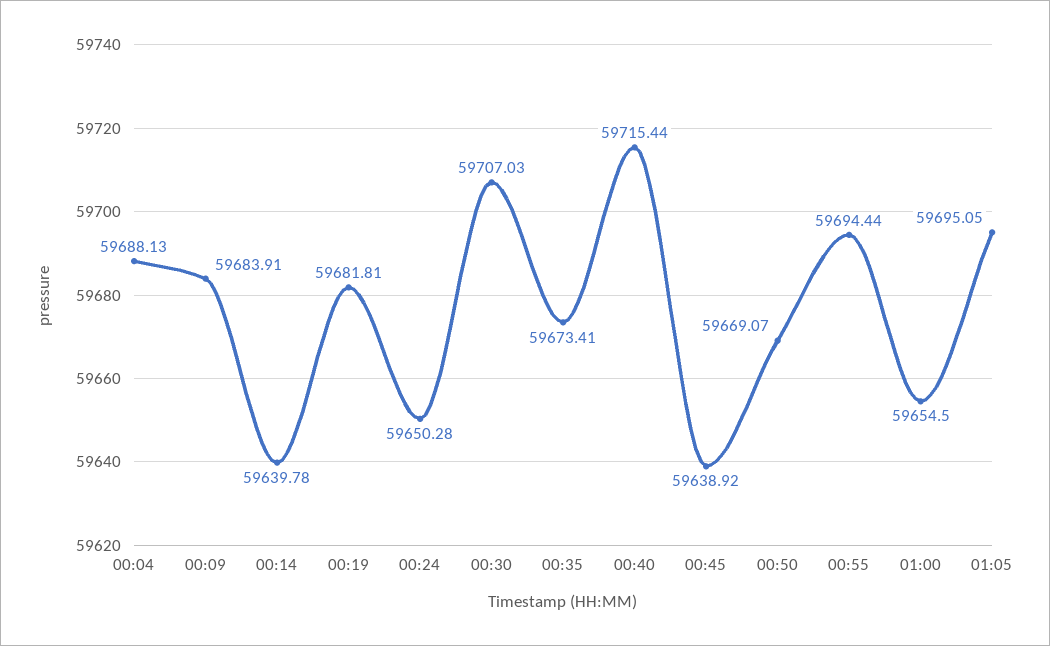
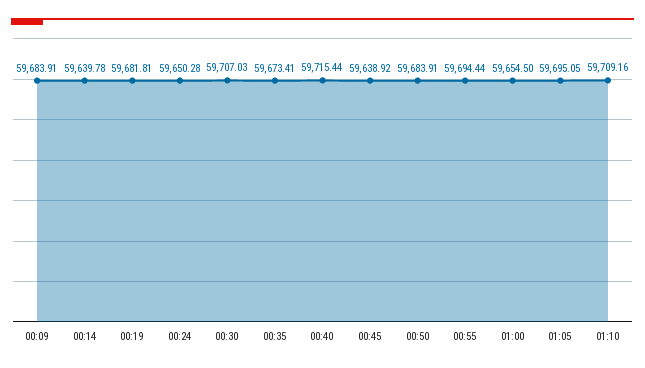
00:04: 59688.13 -> none
00:50: 59669.07 -> 59683.91
01:10: none -> 59709.16

